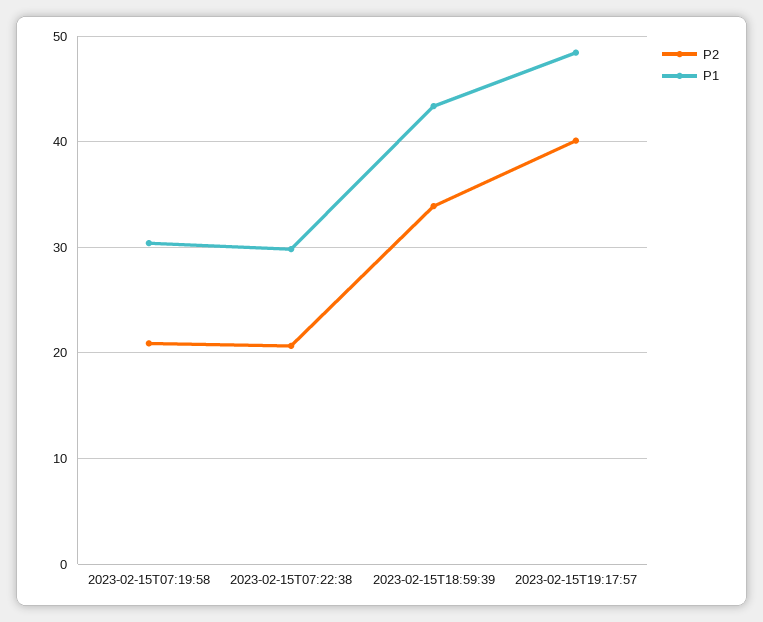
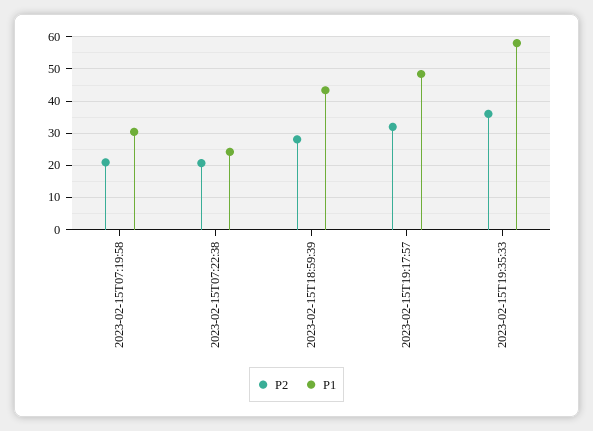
P1, 2023-02-15T07:22:38: 30 -> 24
P2, 2023-02-15T18:59:39: 34 -> 28
P2, 2023-02-15T19:17:57: 40 -> 32
P2, 2023-02-15T19:35:33: none -> 36
P1, 2023-02-15T19:35:33: none -> 58

